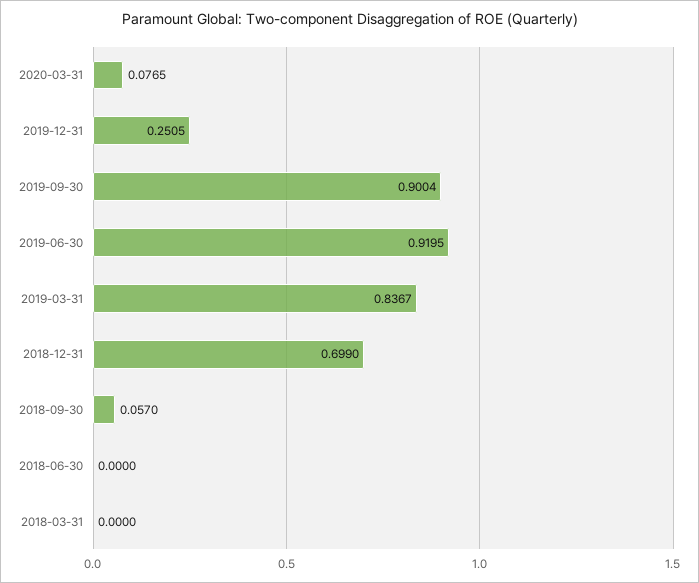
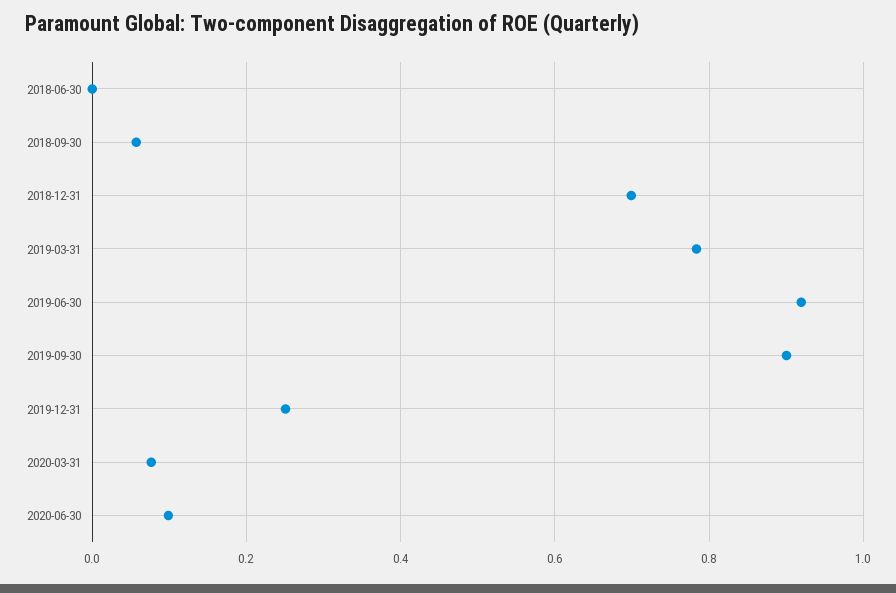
2019-03-31: 0.8367 -> 0.78
2018-03-31: 0 -> none
2020-06-30: none -> 0.1

